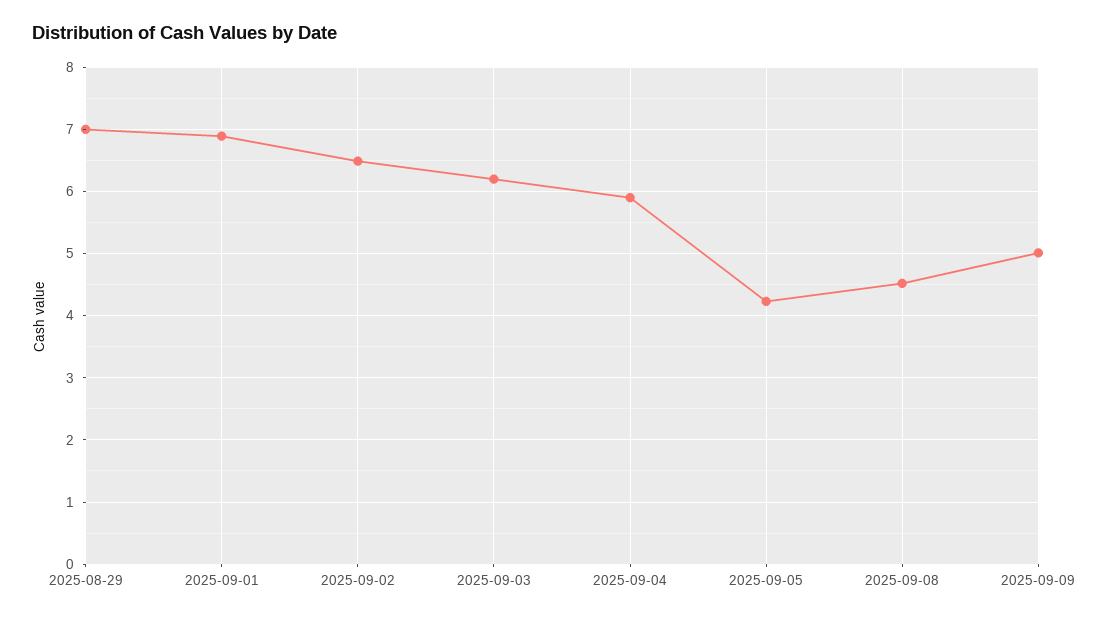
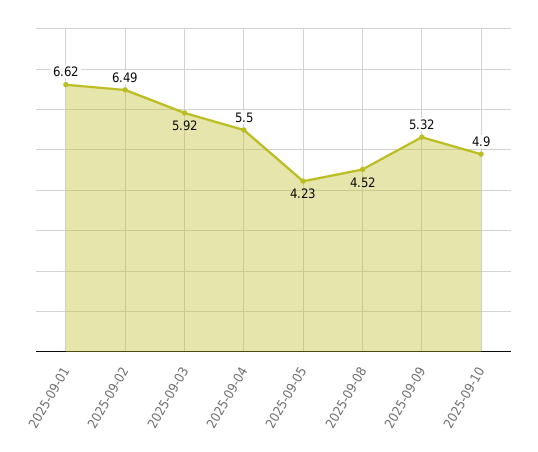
2025-08-29: 7 -> none
2025-09-01: 6.9 -> 6.62
2025-09-03: 6.2 -> 5.92
2025-09-04: 5.9 -> 5.5
2025-09-09: 5 -> 5.32
2025-09-10: none -> 4.9

